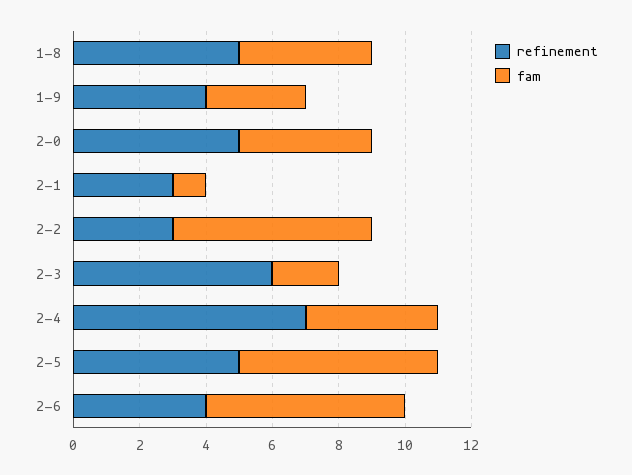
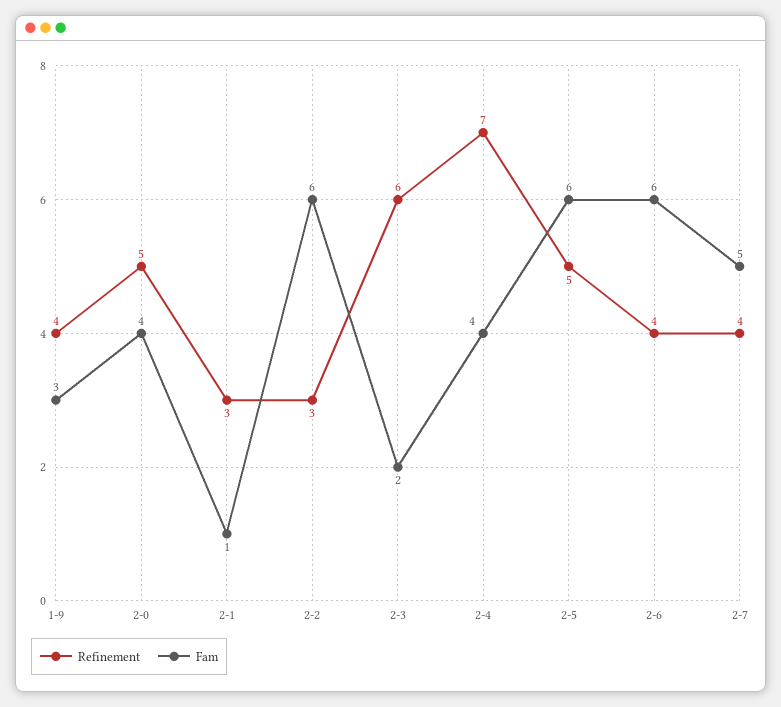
refinement, 1-8: 5 -> none
fam, 1-8: 4 -> none
refinement, 2-7: none -> 4
fam, 2-7: none -> 5

